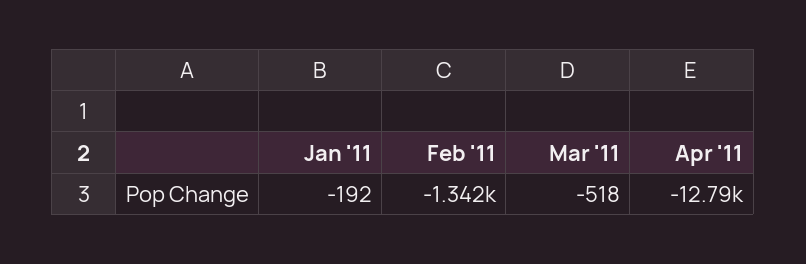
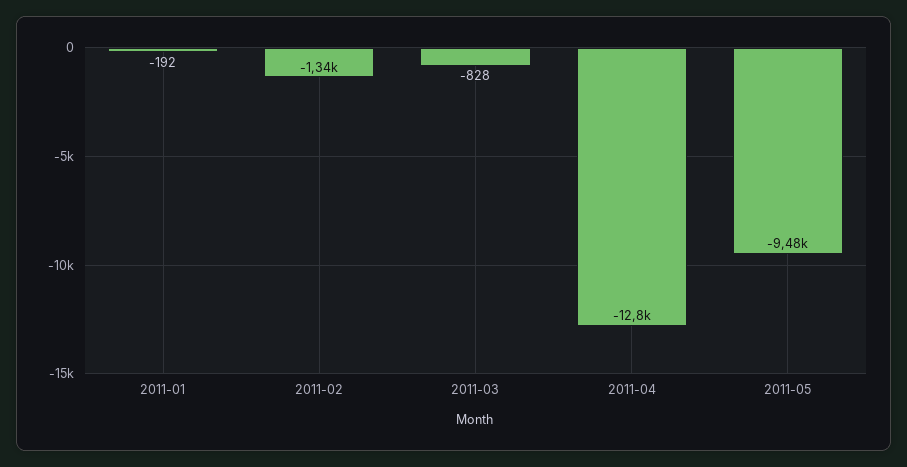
Mar '11: -518 -> -828
2011-05: none -> -9480

